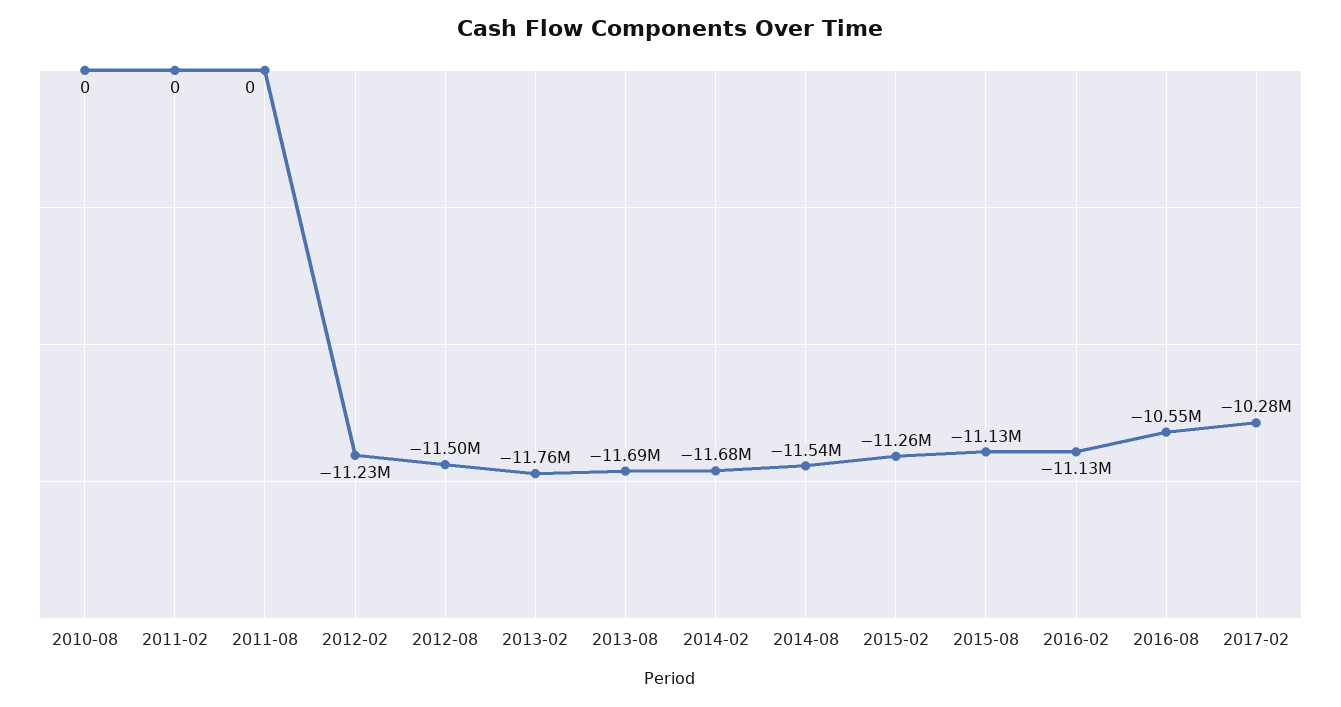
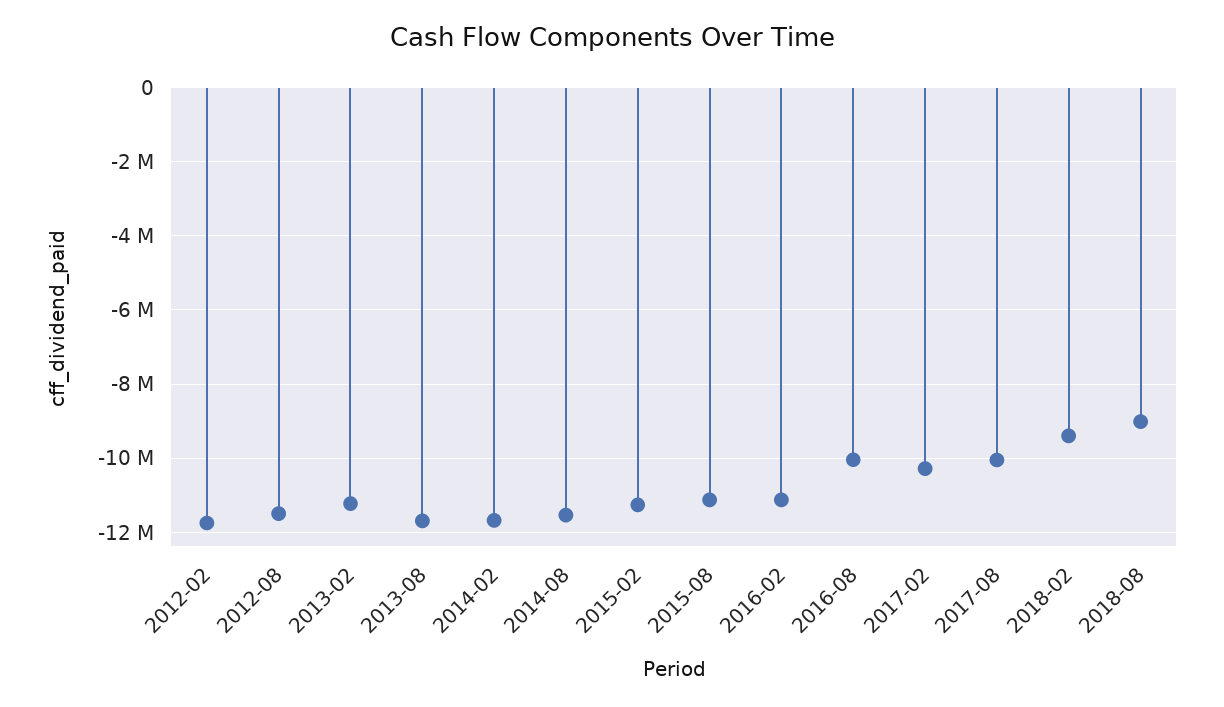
2010-08: 0 -> none
2011-02: 0 -> none
2011-08: 0 -> none
2012-02: -11230000 -> -11800000
2013-02: -11760000 -> -11200000
2016-08: -10550000 -> -10000000
2017-08: none -> -10000000
2018-02: none -> -9400000
2018-08: none -> -9000000

